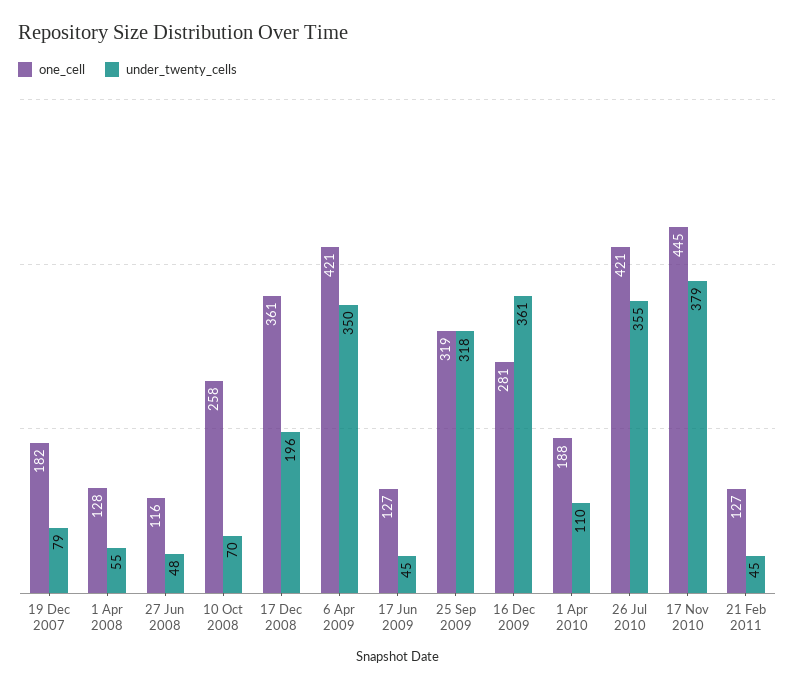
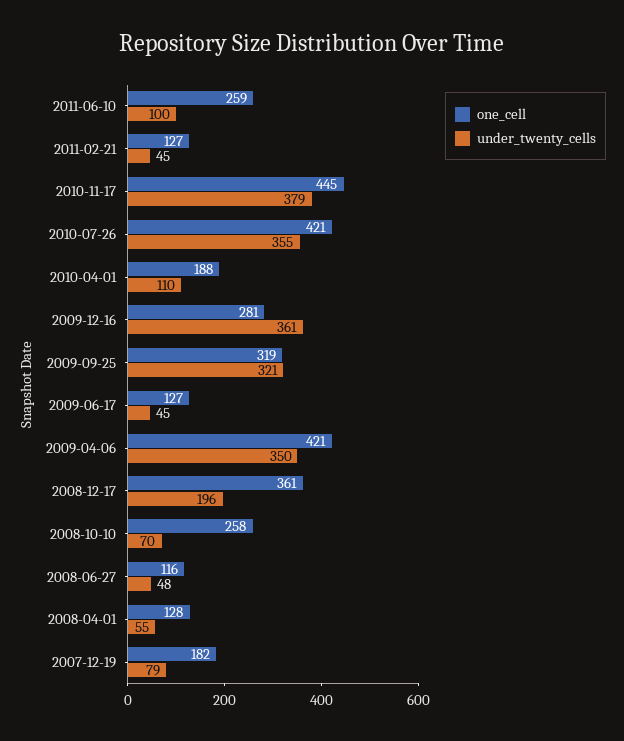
under_twenty_cells, 25 Sep 2009: 318 -> 321
one_cell, 2011-06-10: none -> 259
under_twenty_cells, 2011-06-10: none -> 100

